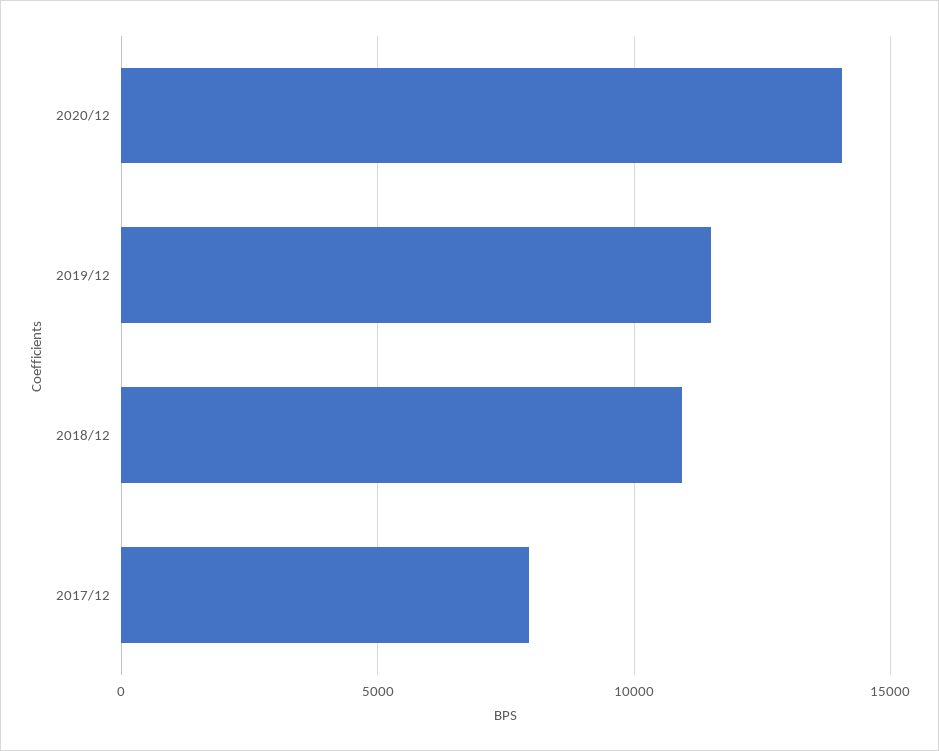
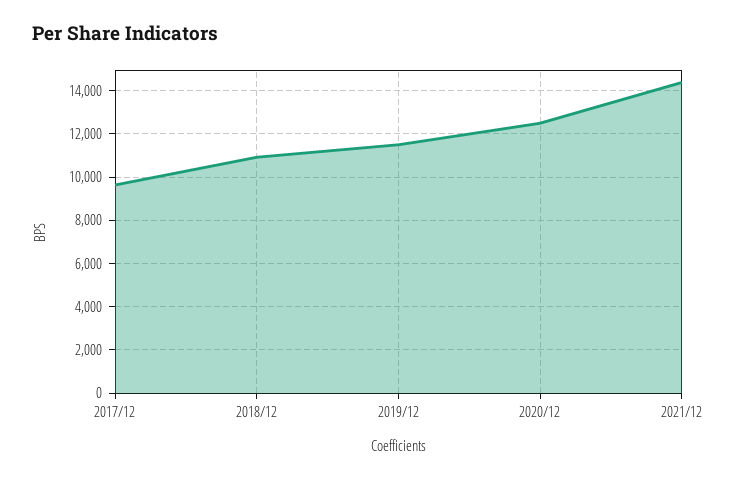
2020/12: 14000 -> 12500
2017/12: 8000 -> 9500
2021/12: none -> 14500

